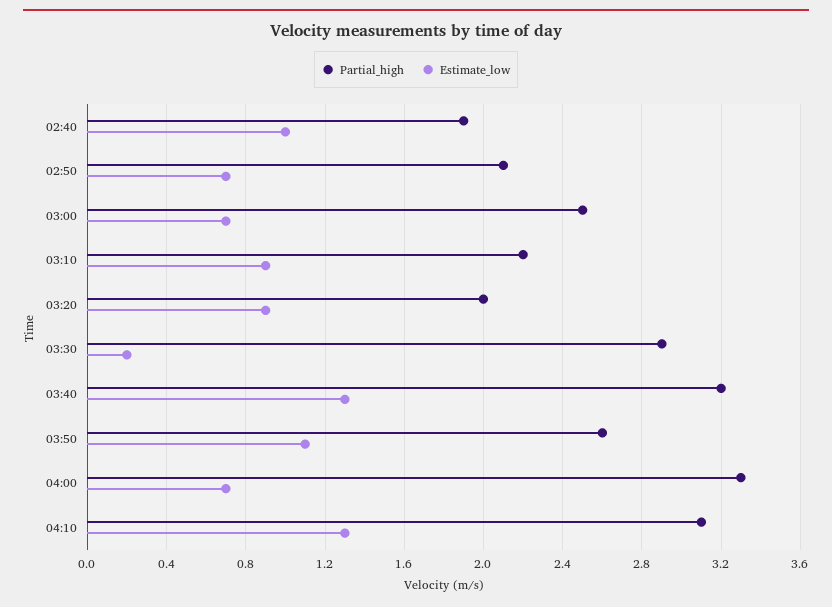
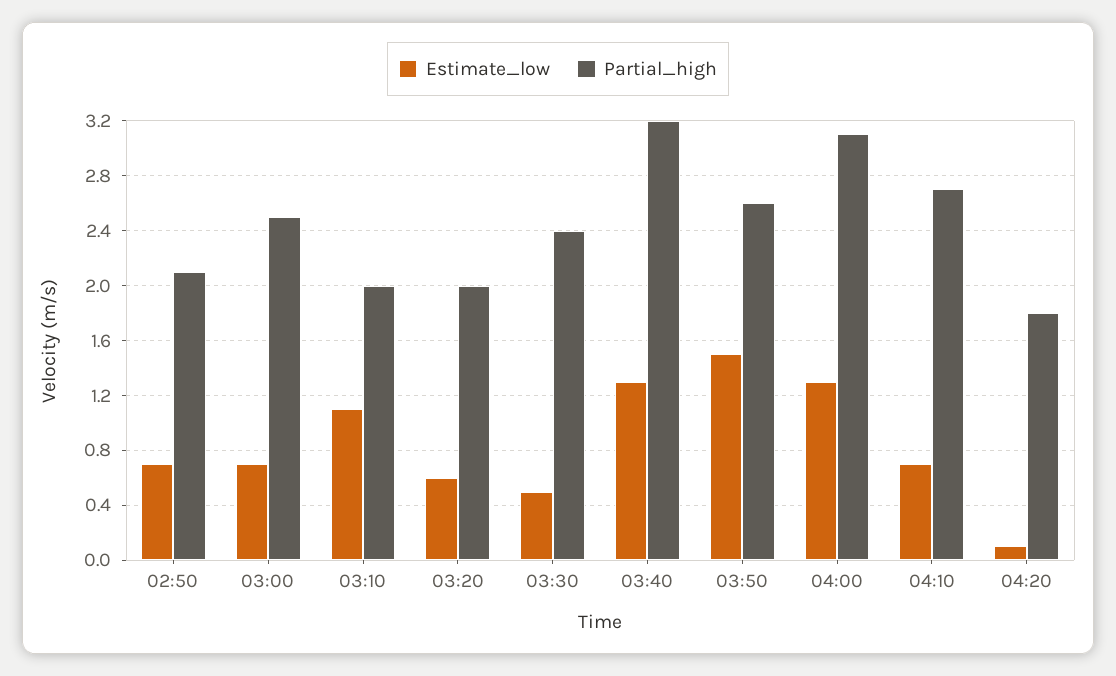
Partial_high, 02:40: 1.9 -> none
Estimate_low, 02:40: 1 -> none
Partial_high, 03:10: 2.2 -> 2
Estimate_low, 03:10: 0.9 -> 1.1
Estimate_low, 03:20: 0.9 -> 0.6
Partial_high, 03:30: 2.9 -> 2.4
Estimate_low, 03:30: 0.2 -> 0.5
Estimate_low, 03:50: 1.1 -> 1.5
Partial_high, 04:00: 3.3 -> 3.1
Estimate_low, 04:00: 0.7 -> 1.3
Partial_high, 04:10: 3.1 -> 2.7
Estimate_low, 04:10: 1.3 -> 0.7
Estimate_low, 04:20: none -> 0.1
Partial_high, 04:20: none -> 1.8

